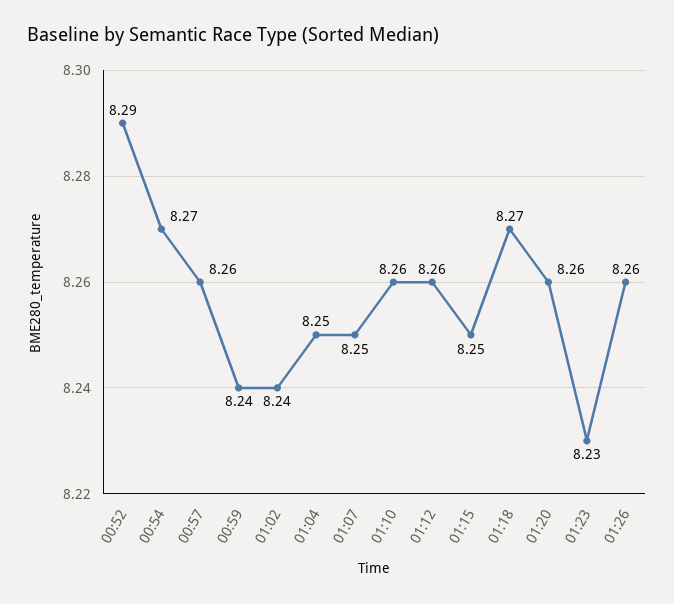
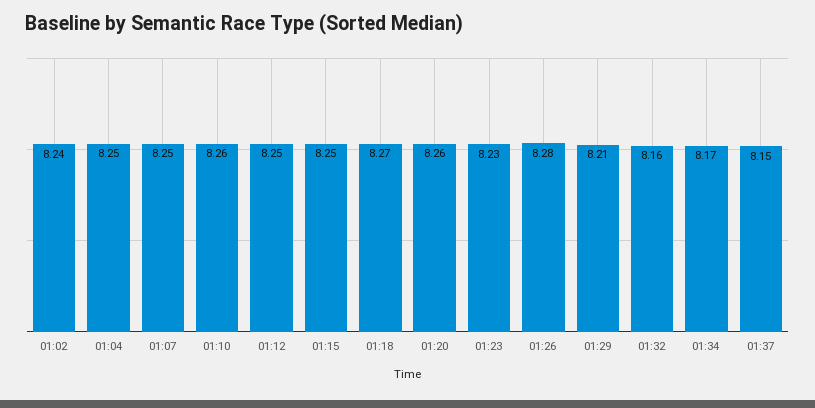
00:52: 8.29 -> none
00:54: 8.27 -> none
00:57: 8.26 -> none
00:59: 8.24 -> none
01:12: 8.26 -> 8.25
01:26: 8.26 -> 8.28
01:29: none -> 8.21
01:32: none -> 8.16
01:34: none -> 8.17
01:37: none -> 8.15

